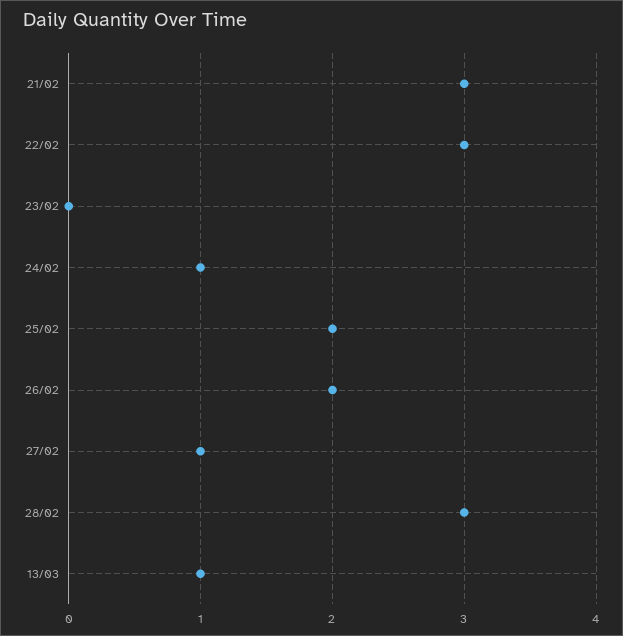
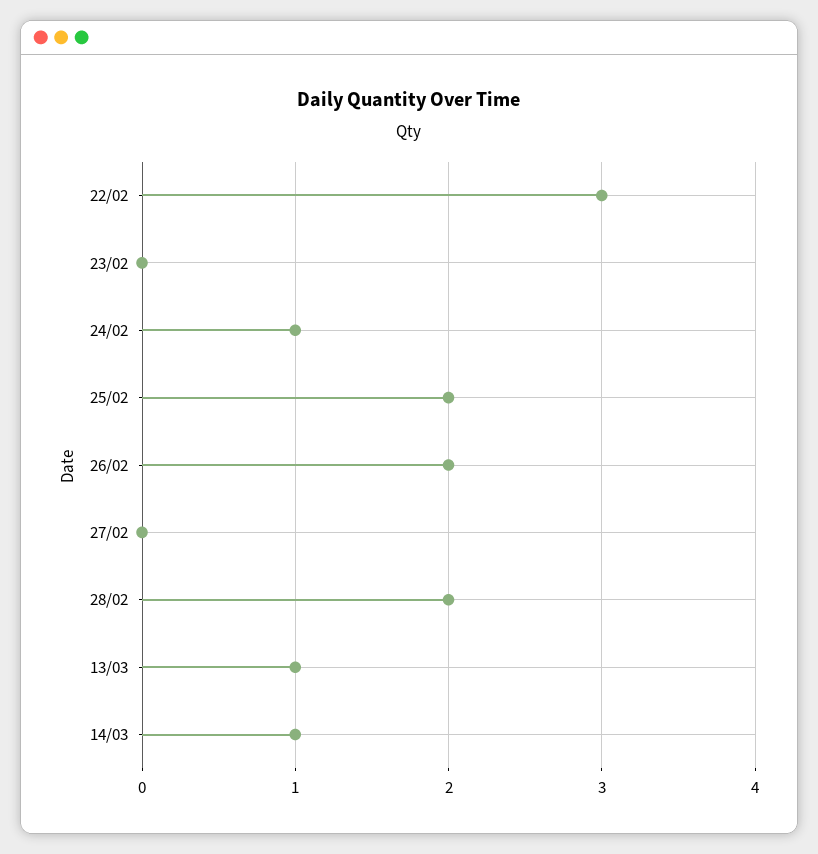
21/02: 3 -> none
27/02: 1 -> 0
28/02: 3 -> 2
14/03: none -> 1

